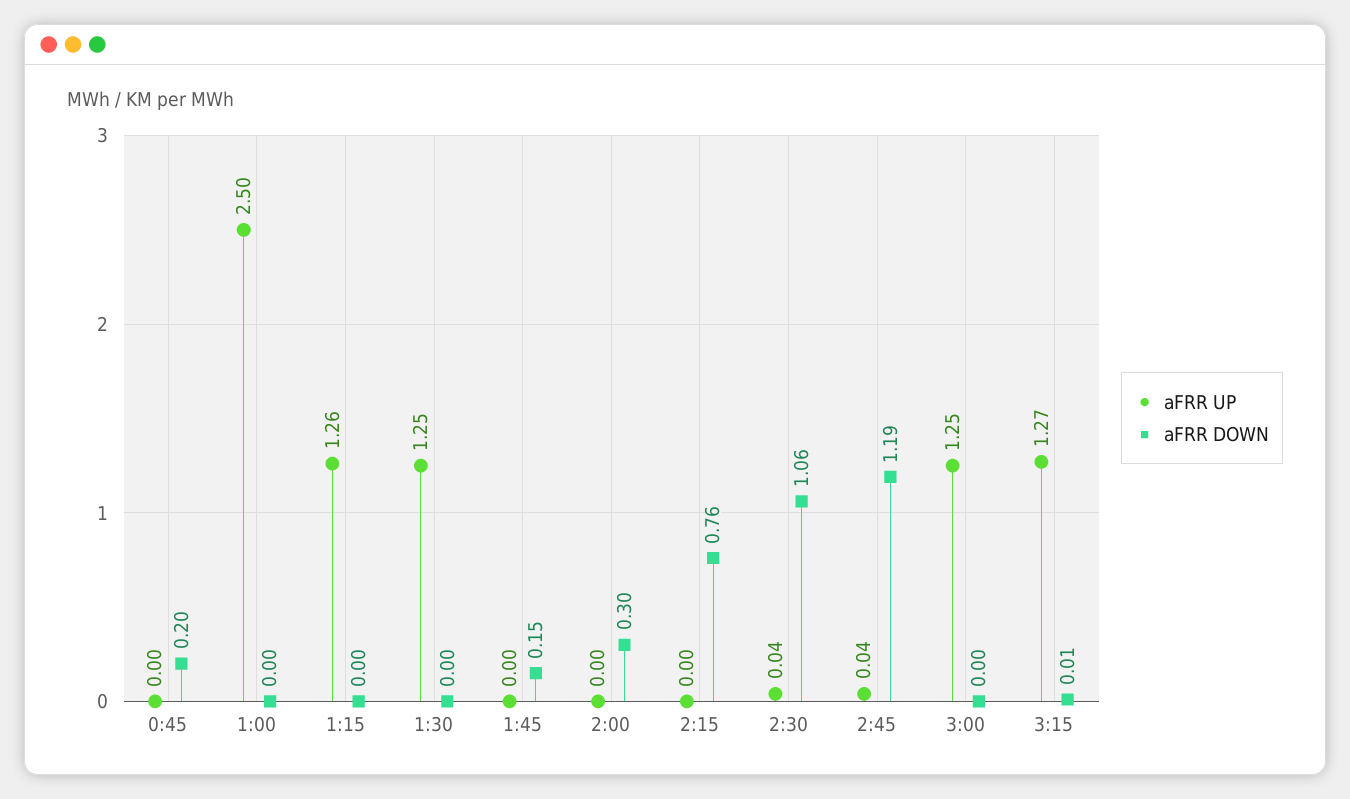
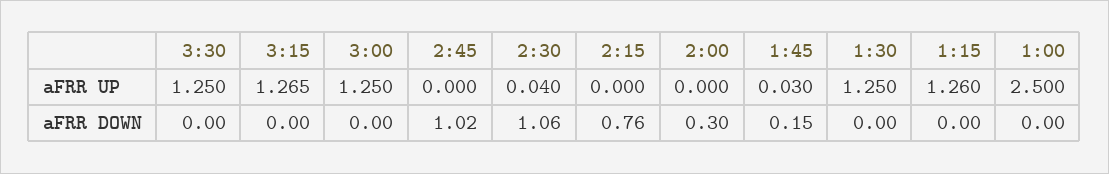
aFRR UP, 0:45: 0 -> none
aFRR DOWN, 0:45: 0.2 -> none
aFRR UP, 1:45: 0 -> 0.03
aFRR UP, 2:45: 0.04 -> 0
aFRR DOWN, 2:45: 1.19 -> 1.02
aFRR DOWN, 3:15: 0.01 -> 0
aFRR UP, 3:30: none -> 1.25
aFRR DOWN, 3:30: none -> 0

